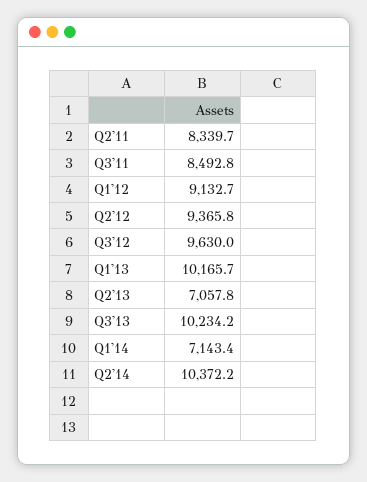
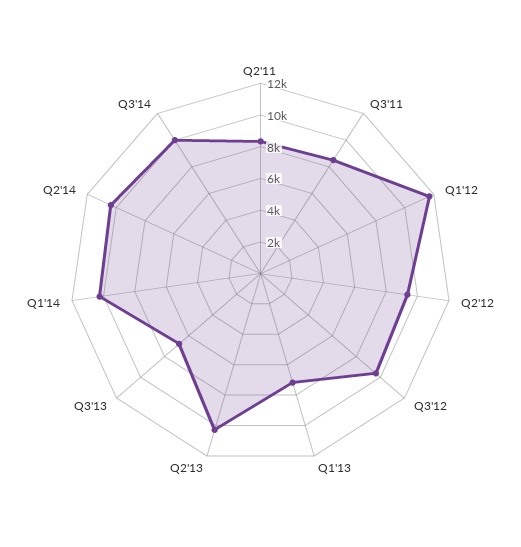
Q1'12: 9132.7 -> 12000
Q1'13: 10165.7 -> 7000
Q2'13: 7057.8 -> 10000
Q3'13: 10234.2 -> 7000
Q1'14: 7143.4 -> 10000
Q3'14: none -> 10000

